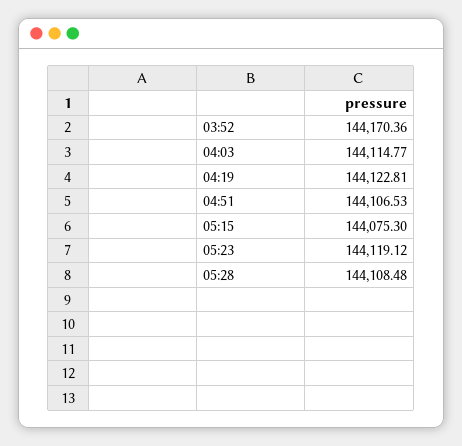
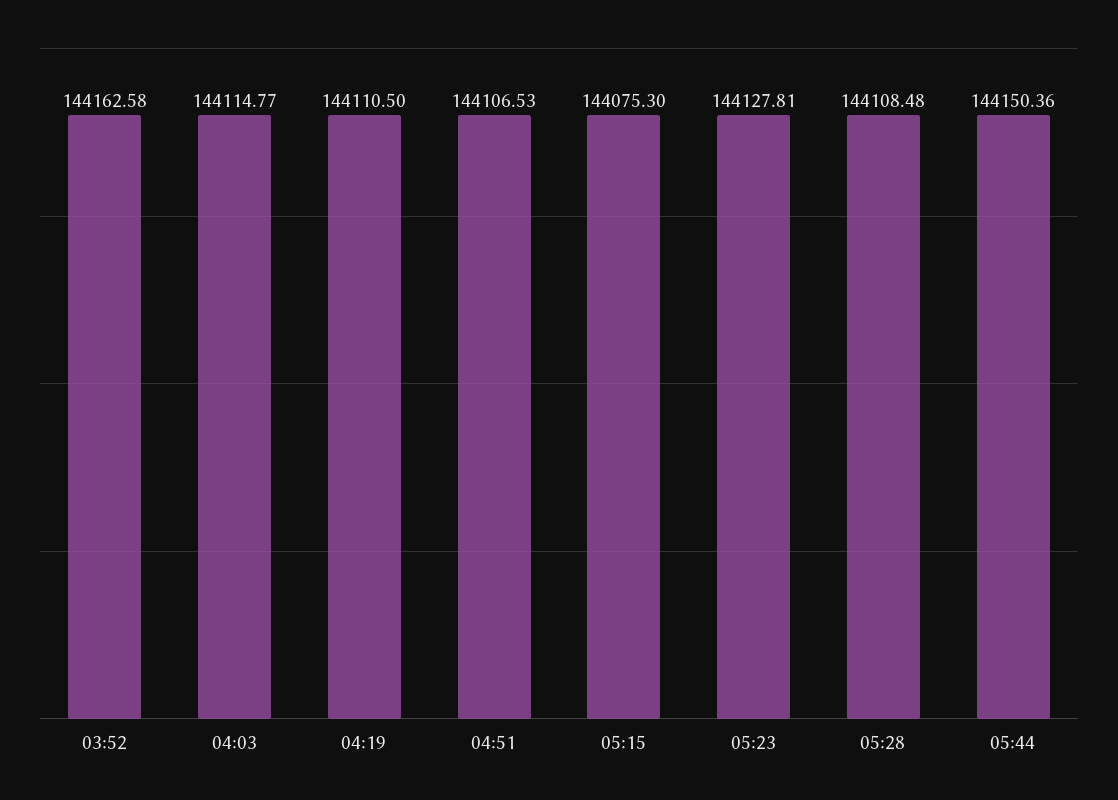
03:52: 144170.36 -> 144162.58
04:19: 144122.81 -> 144110.5
05:23: 144119.12 -> 144127.81
05:44: none -> 144150.36

